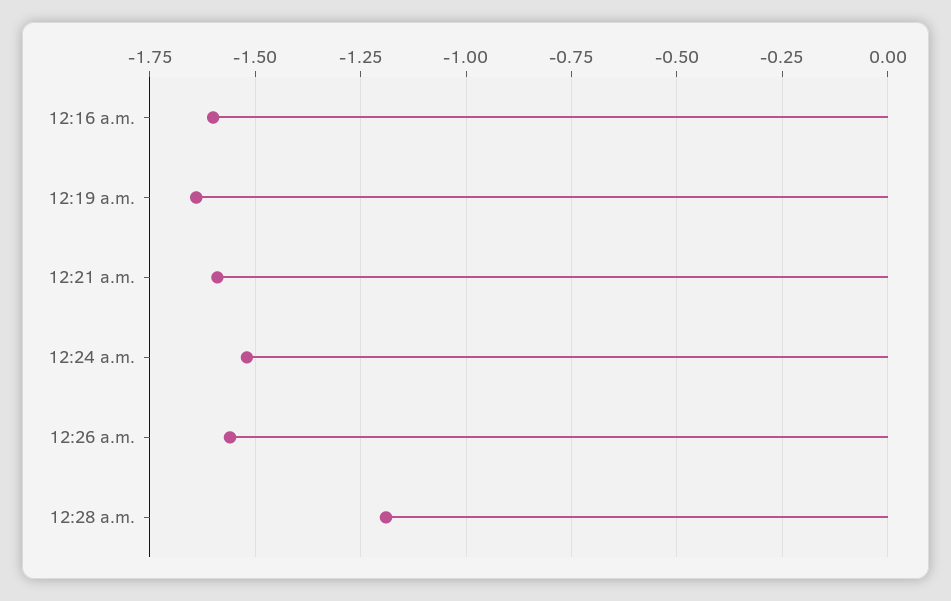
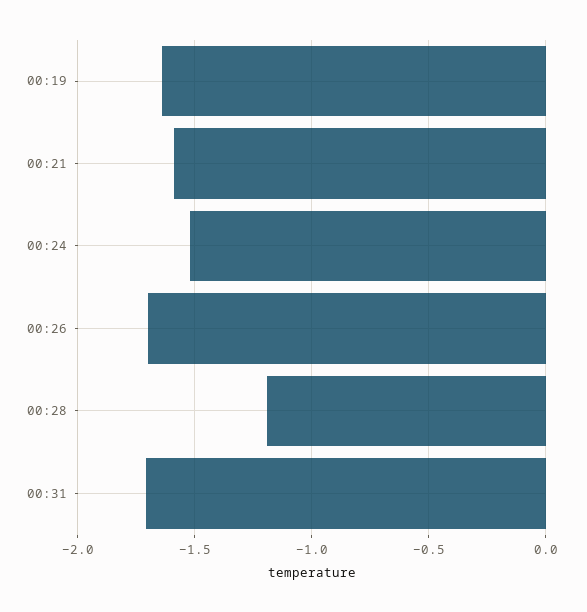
12:16 a.m.: -1.6 -> none
12:26 a.m.: -1.55 -> -1.7
00:31: none -> -1.7

